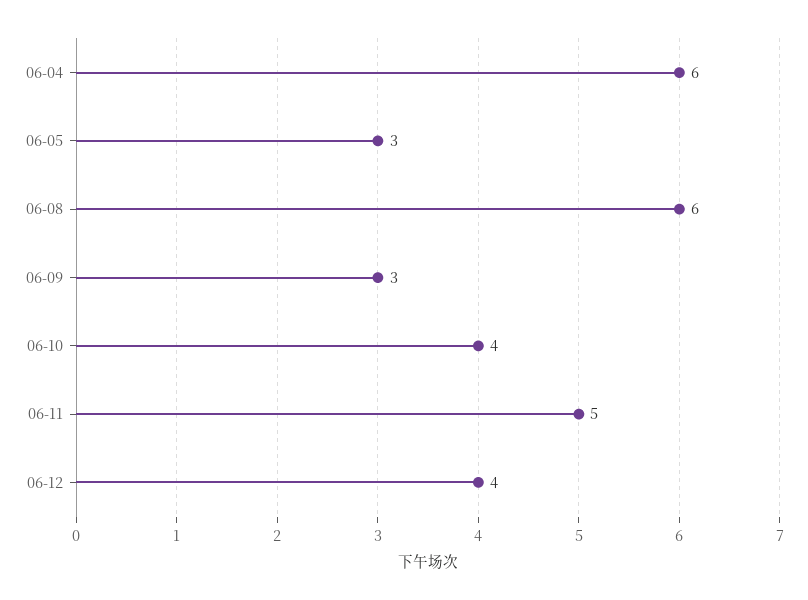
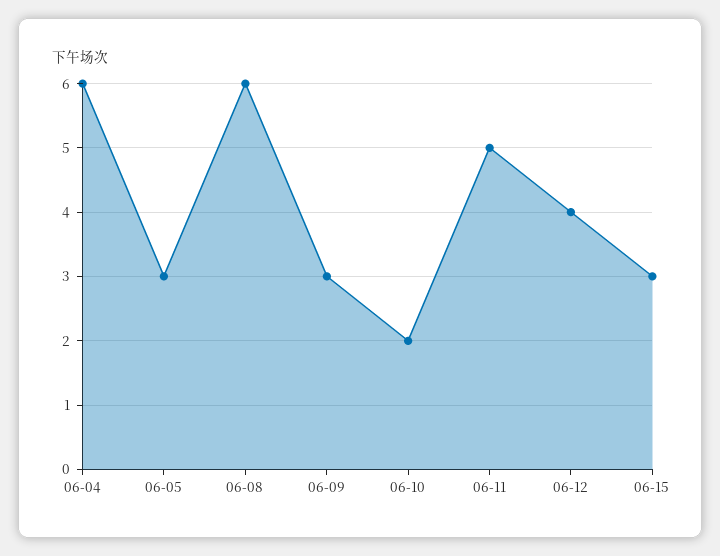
06-10: 4 -> 2
06-15: none -> 3

